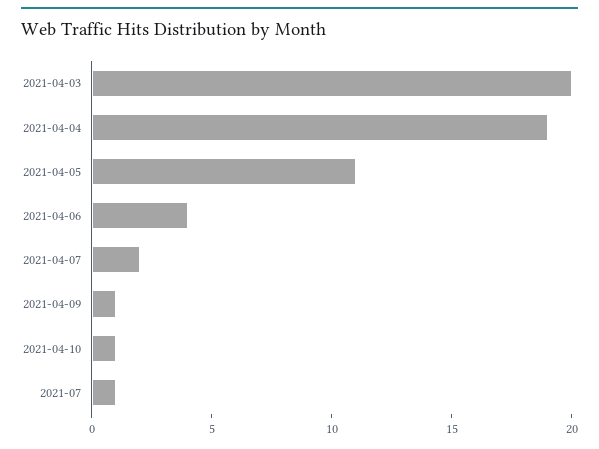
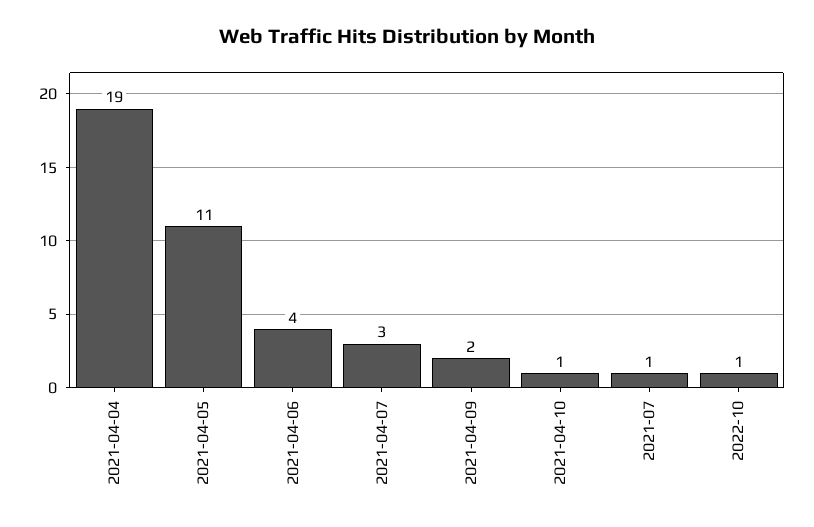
2021-04-03: 20 -> none
2021-04-07: 2 -> 3
2021-04-09: 1 -> 2
2022-10: none -> 1

